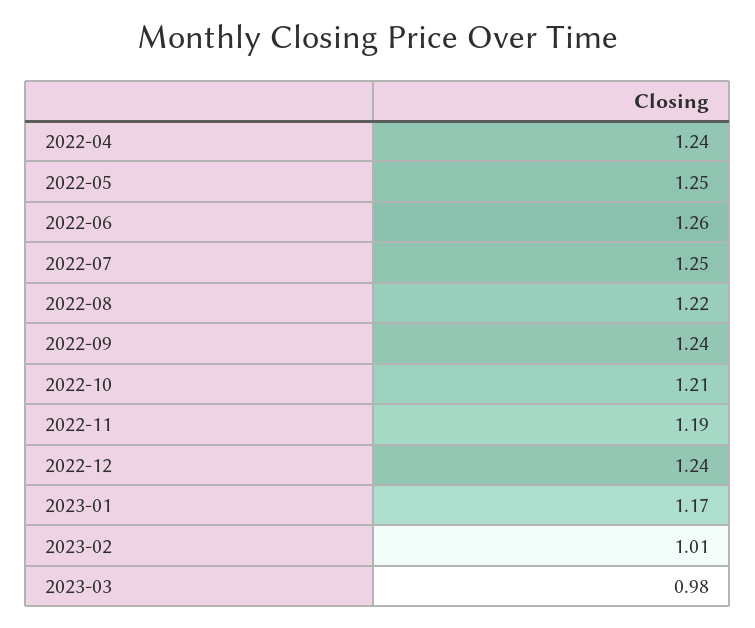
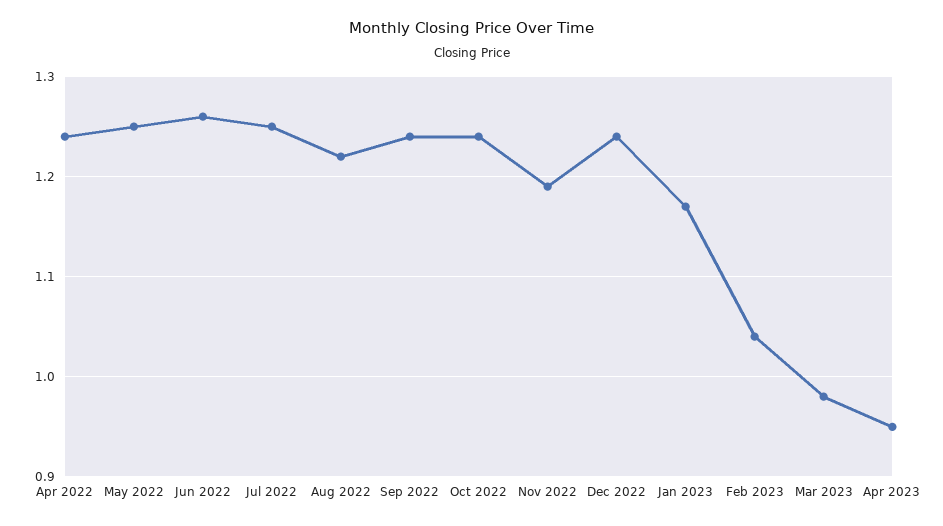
2022-10: 1.21 -> 1.24
2023-02: 1.01 -> 1.04
Apr 2023: none -> 0.95

